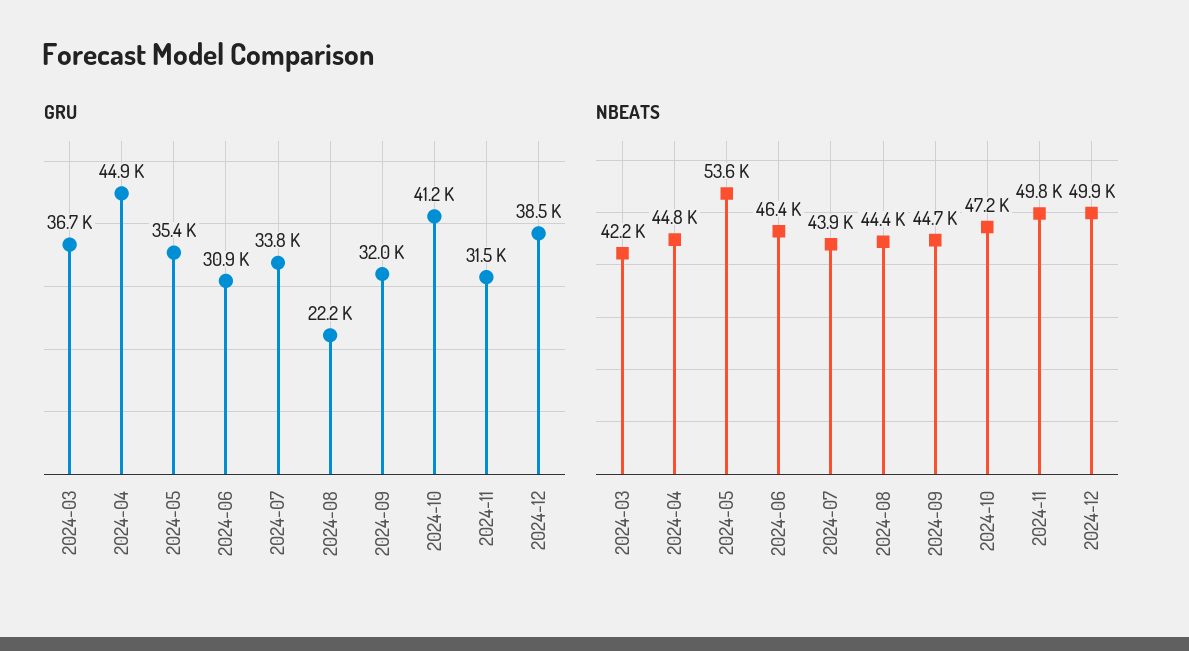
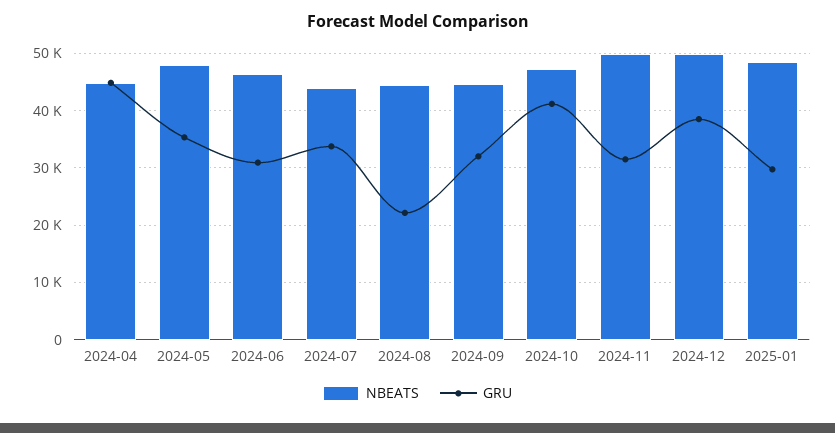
GRU, 2024-03: 36700 -> none
NBEATS, 2024-03: 42200 -> none
NBEATS, 2024-05: 53600 -> 48000
NBEATS, 2025-01: none -> 48000
GRU, 2025-01: none -> 30000

